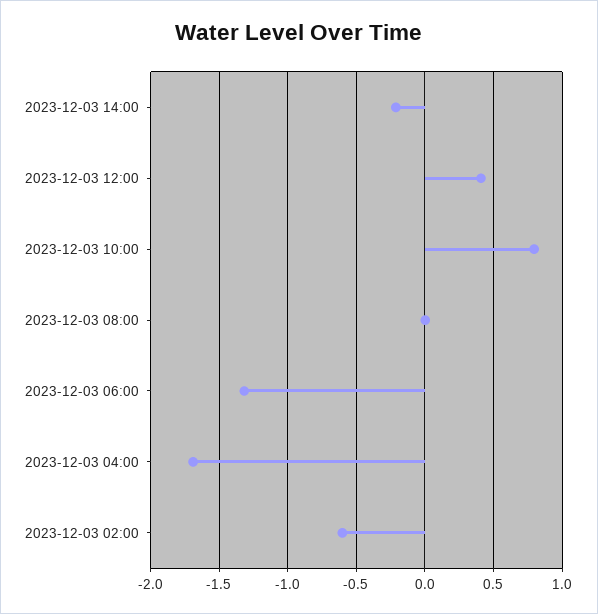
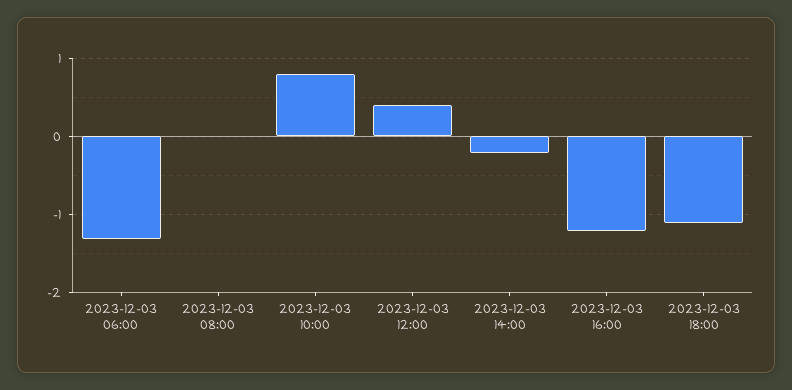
2023-12-03 04:00: -1.7 -> none
2023-12-03 02:00: -0.6 -> none
2023-12-03 16:00: none -> -1.2
2023-12-03 18:00: none -> -1.1

